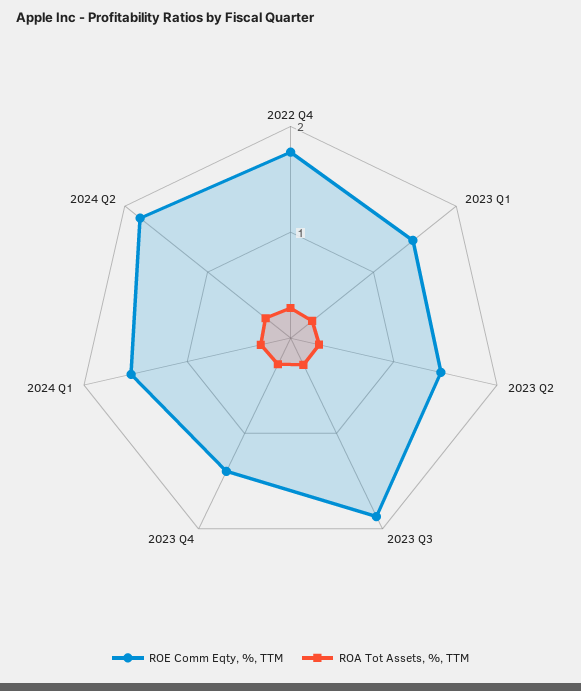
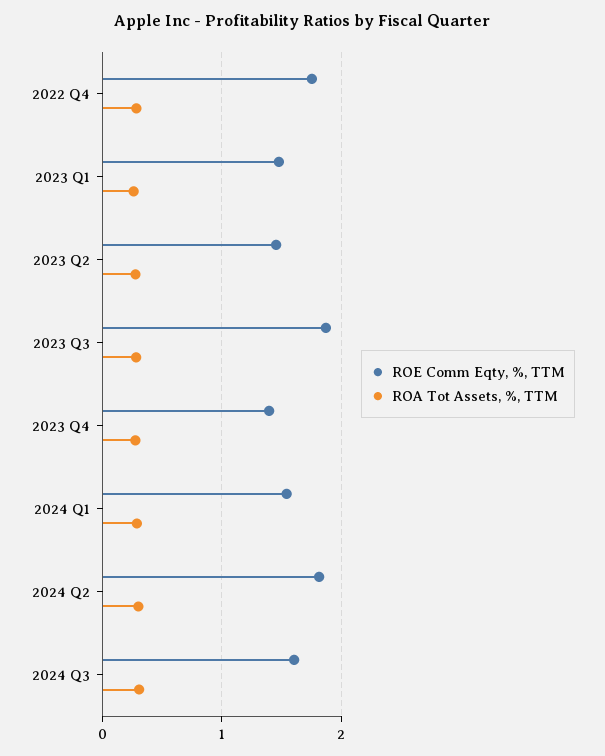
ROE Comm Eqty, %, TTM, 2024 Q3: none -> 1.6
ROA Tot Assets, %, TTM, 2024 Q3: none -> 0.3

